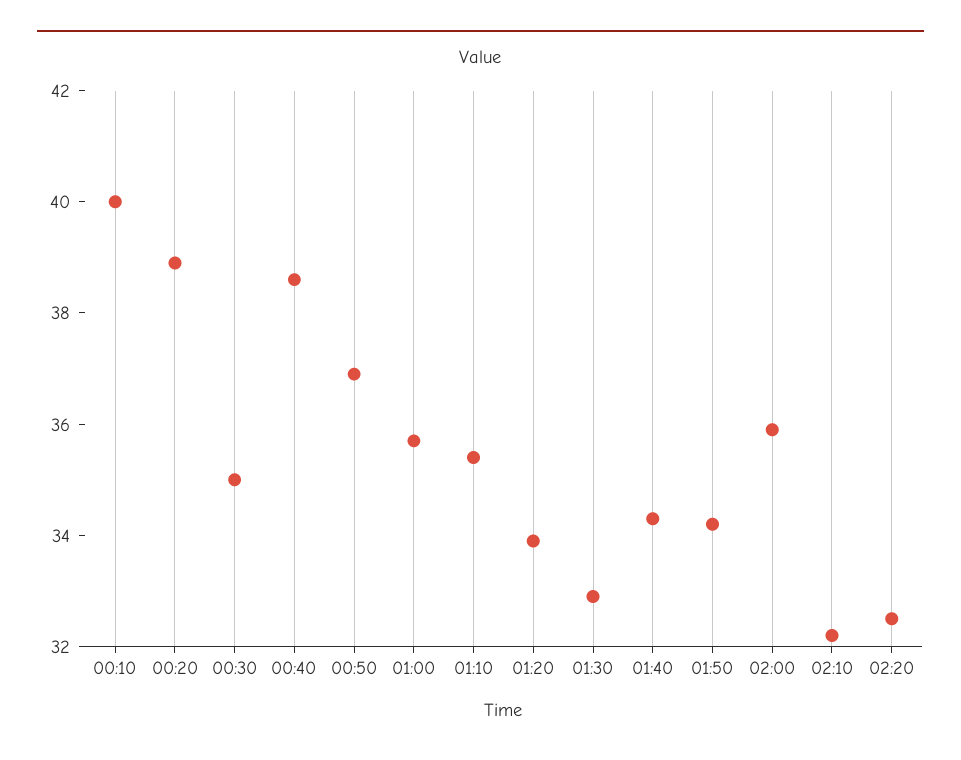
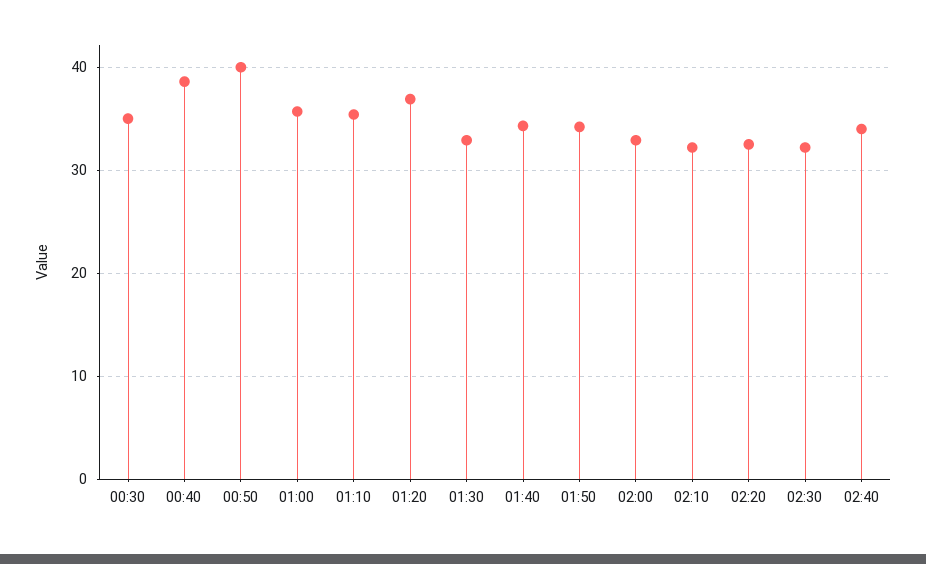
00:10: 40 -> none
00:20: 39 -> none
00:50: 37 -> 40
01:20: 34 -> 37
02:00: 36 -> 33
02:30: none -> 32
02:40: none -> 34

